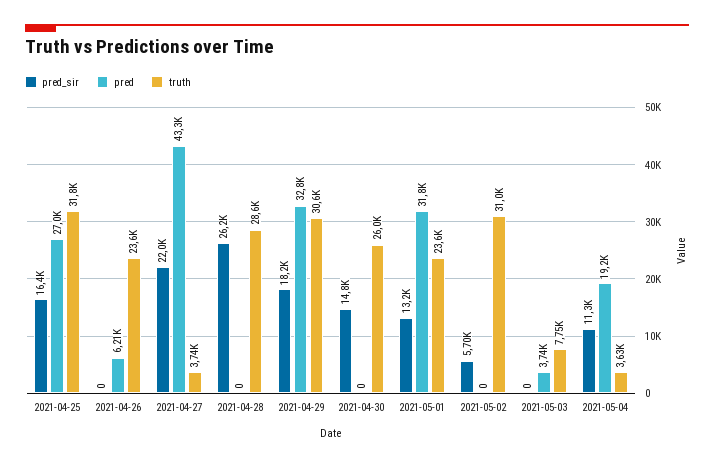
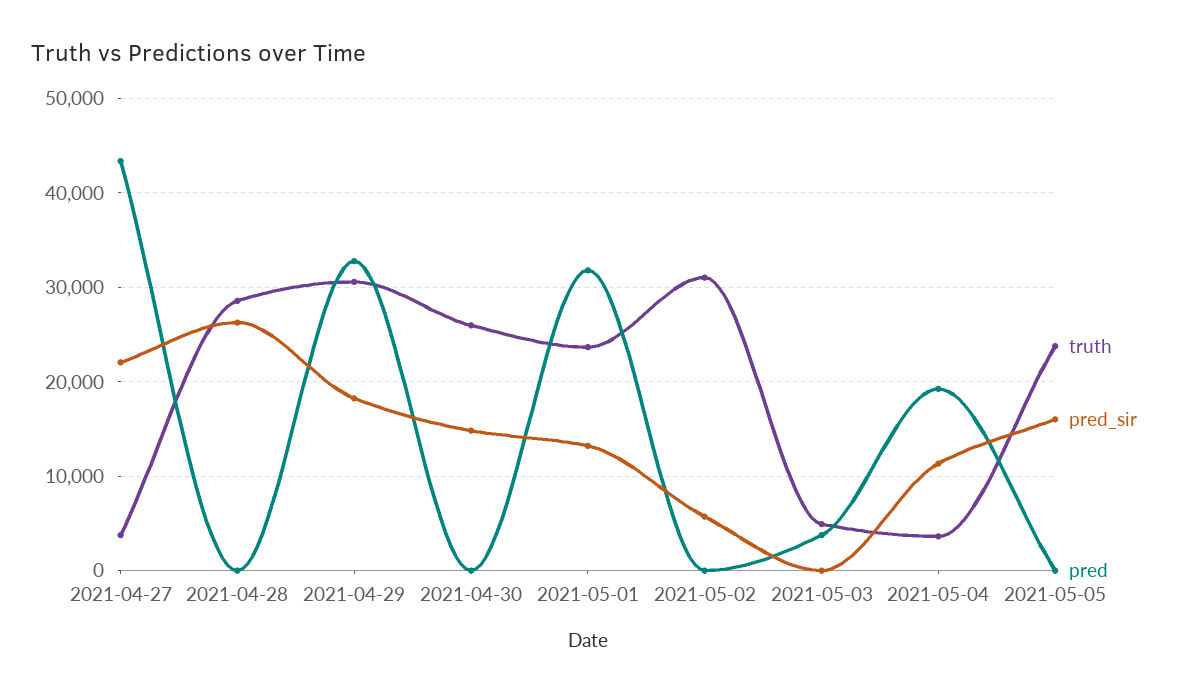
pred_sir, 2021-04-25: 16400 -> none
pred, 2021-04-25: 27000 -> none
truth, 2021-04-25: 31800 -> none
pred_sir, 2021-04-26: 0 -> none
pred, 2021-04-26: 6210 -> none
truth, 2021-04-26: 23600 -> none
truth, 2021-05-03: 7750 -> 5000
truth, 2021-05-05: none -> 24000
pred_sir, 2021-05-05: none -> 16000
pred, 2021-05-05: none -> 0

